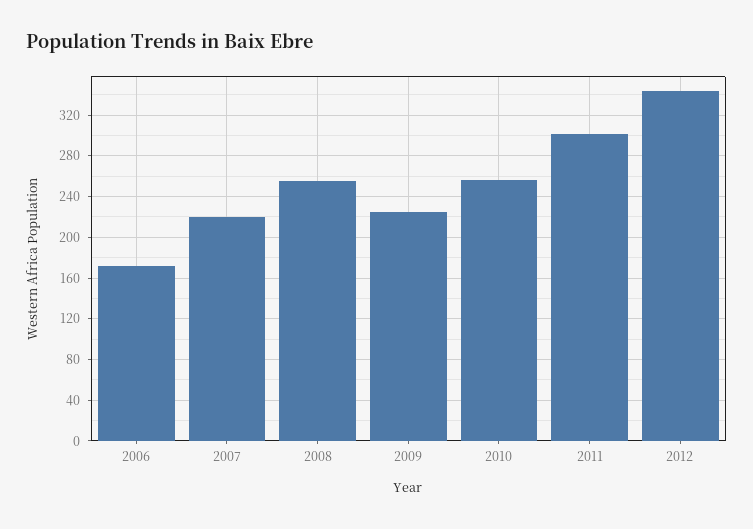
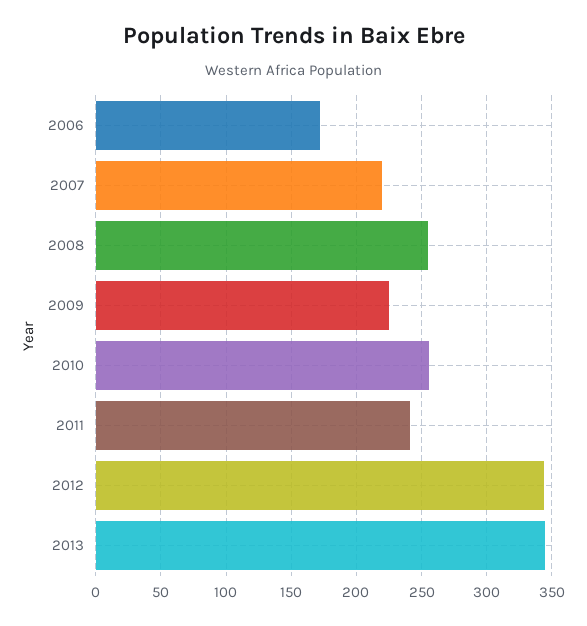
2011: 300 -> 240
2013: none -> 345

